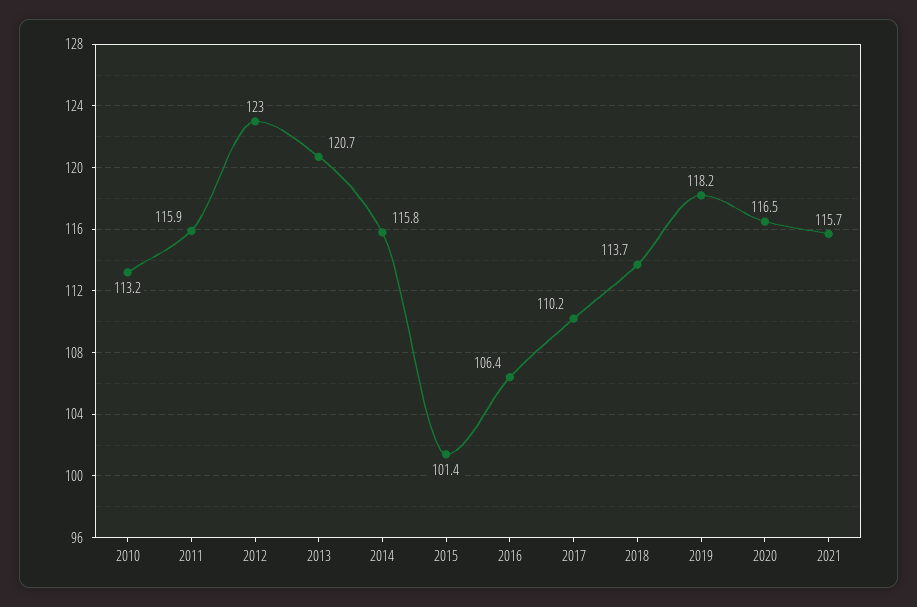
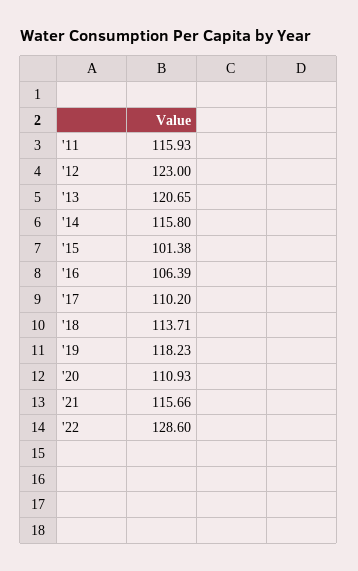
2010: 113.2 -> none
2020: 116.5 -> 110.93
'22: none -> 128.6

